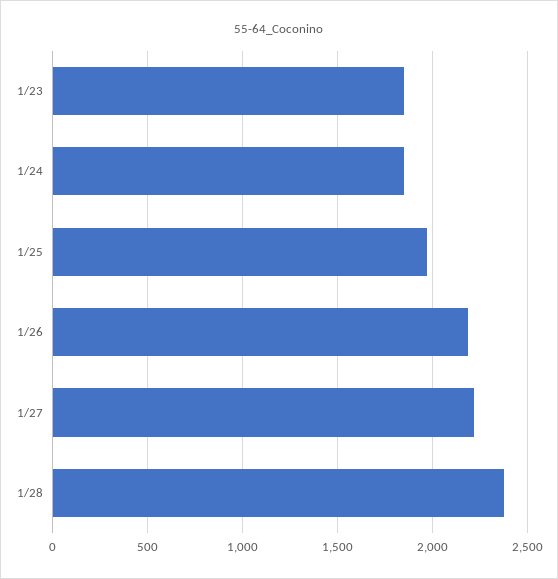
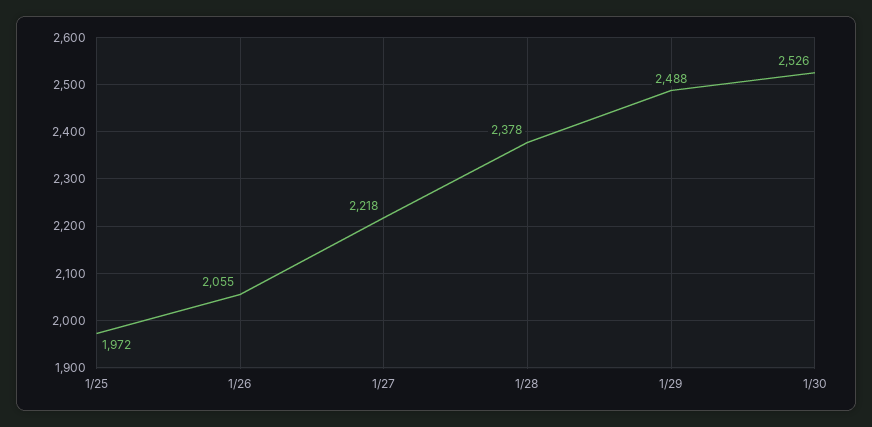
1/23: 1850 -> none
1/24: 1850 -> none
1/26: 2200 -> 2055
1/29: none -> 2488
1/30: none -> 2526

